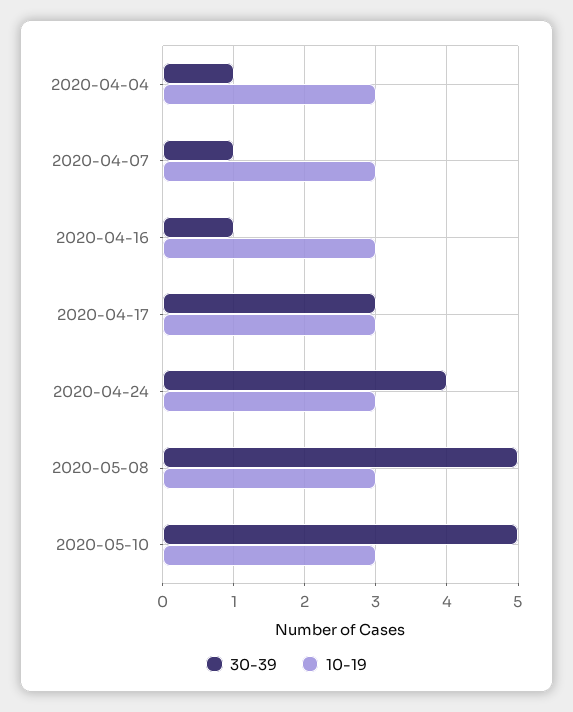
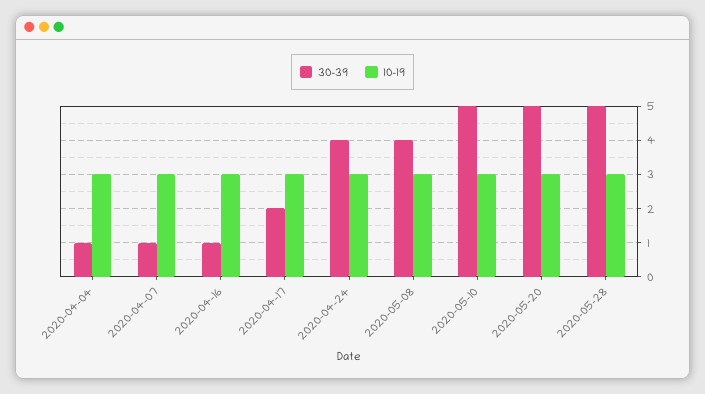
30-39, 2020-04-17: 3 -> 2
30-39, 2020-05-08: 5 -> 4
30-39, 2020-05-20: none -> 5
10-19, 2020-05-20: none -> 3
30-39, 2020-05-28: none -> 5
10-19, 2020-05-28: none -> 3

